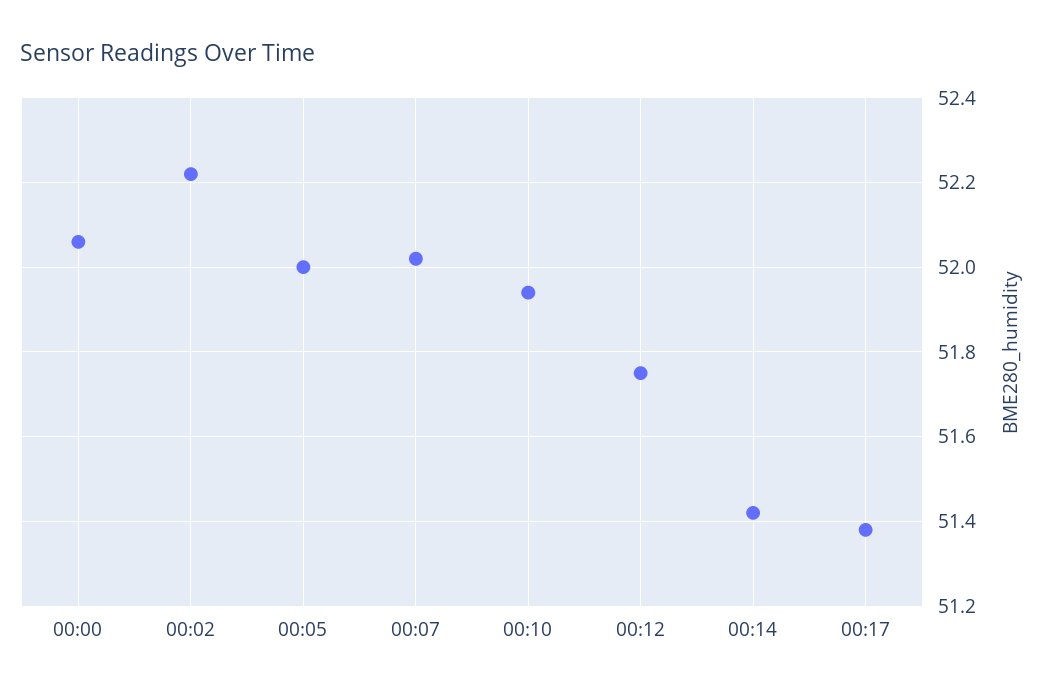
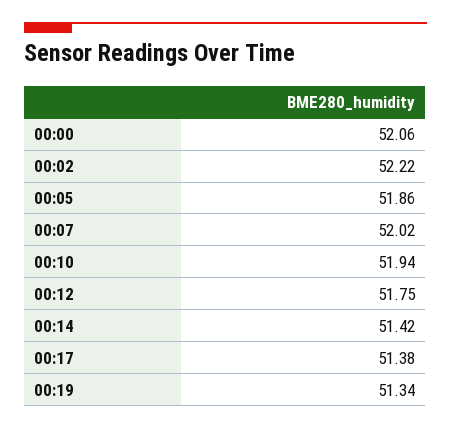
00:05: 52 -> 51.86
00:19: none -> 51.34

